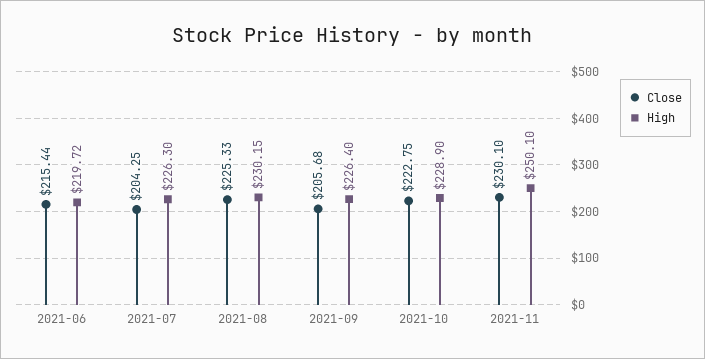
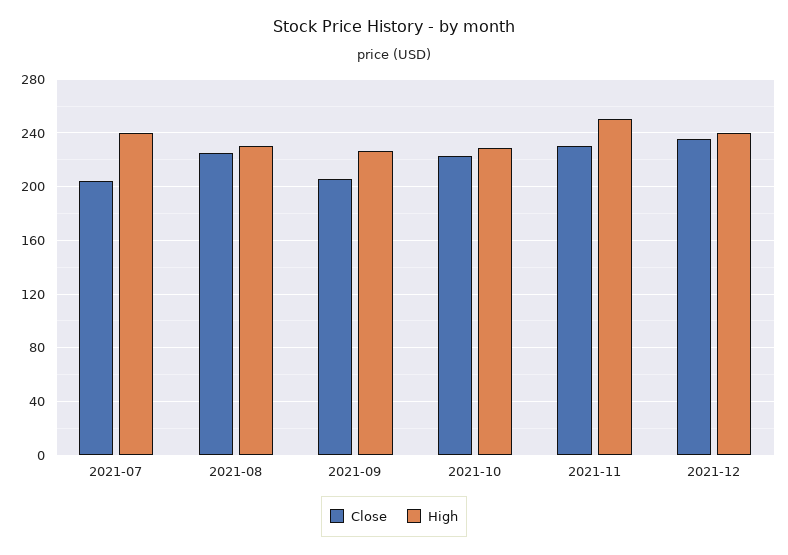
Close, 2021-06: 215.44 -> none
High, 2021-06: 219.72 -> none
High, 2021-07: 226.3 -> 240
Close, 2021-12: none -> 235
High, 2021-12: none -> 240

